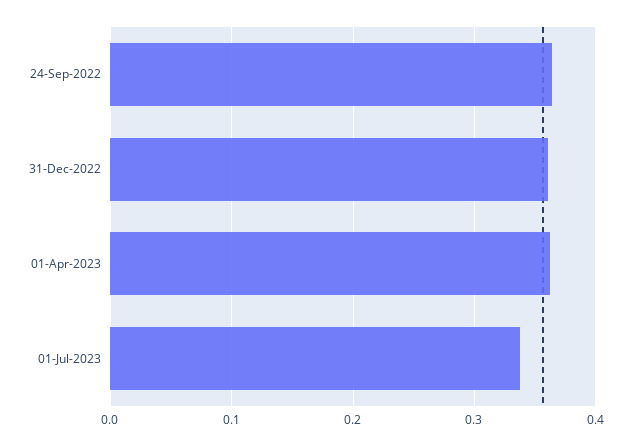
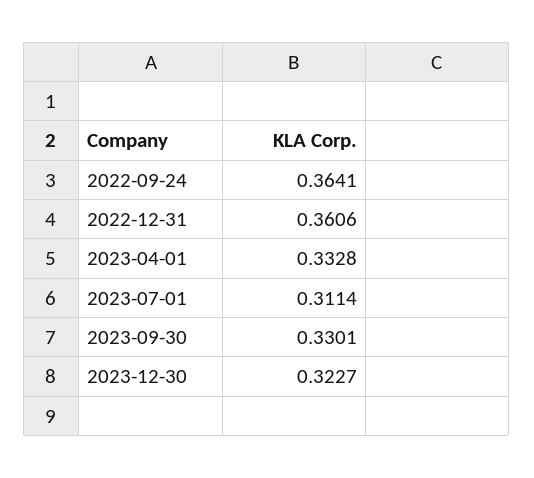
01-Apr-2023: 0.36 -> 0.3328
01-Jul-2023: 0.34 -> 0.3114
2023-09-30: none -> 0.3301
2023-12-30: none -> 0.3227

